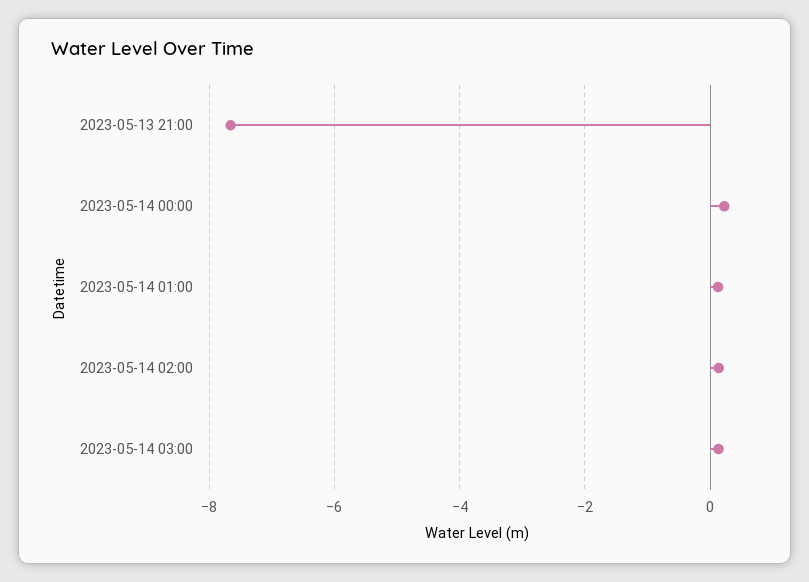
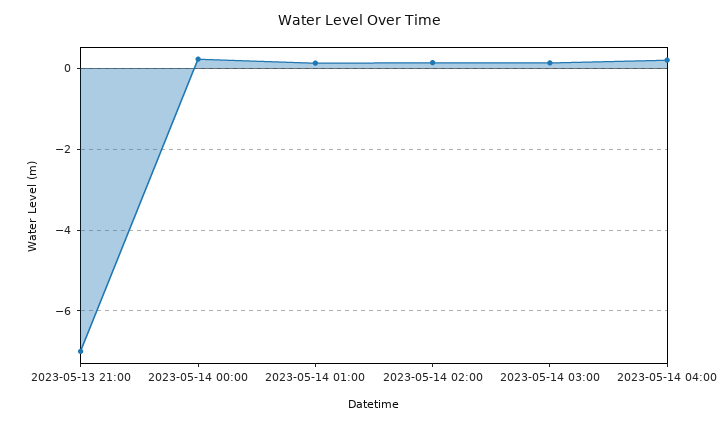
2023-05-13 21:00: -7.6 -> -7
2023-05-14 04:00: none -> 0.2

